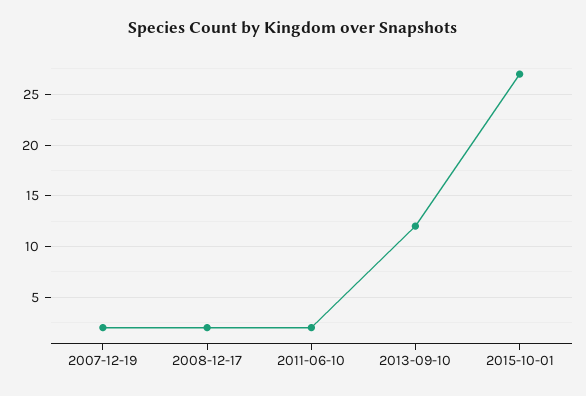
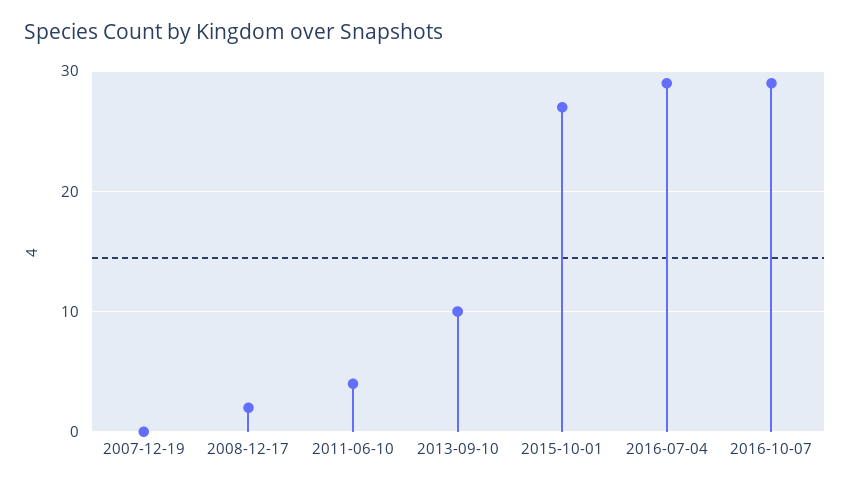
2007-12-19: 2 -> 0
2011-06-10: 2 -> 4
2013-09-10: 12 -> 10
2016-07-04: none -> 29
2016-10-07: none -> 29

